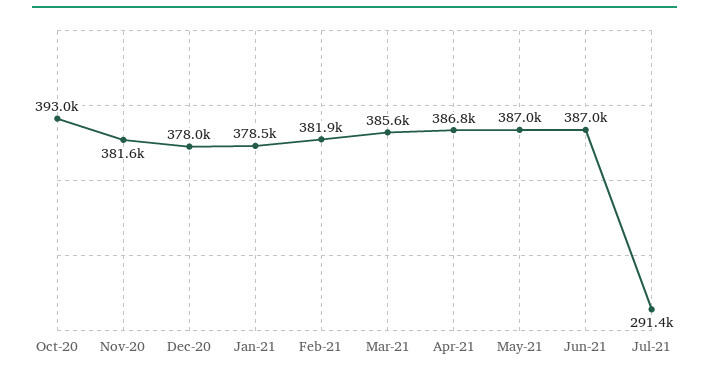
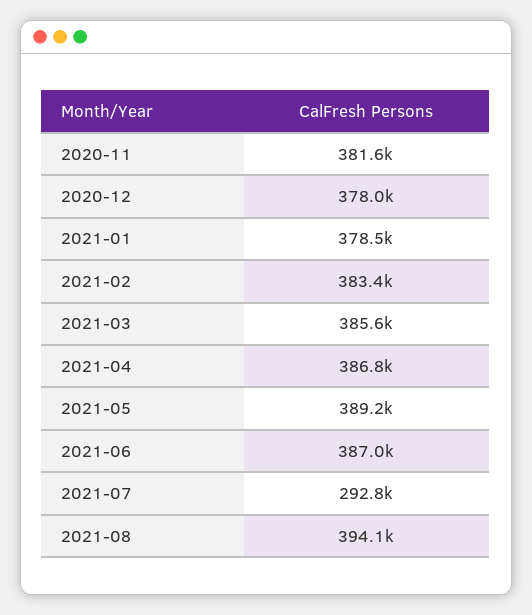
Oct-20: 393000 -> none
Feb-21: 381900 -> 383400
May-21: 387000 -> 389200
Jul-21: 291400 -> 292800
2021-08: none -> 394100

